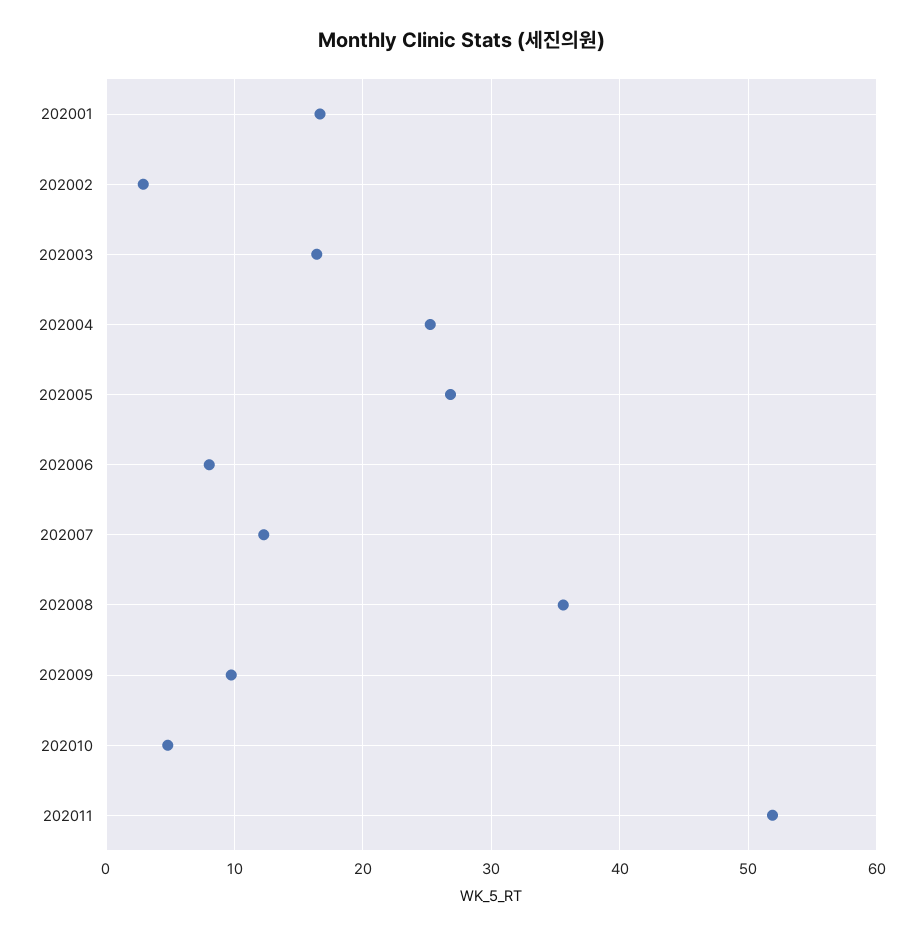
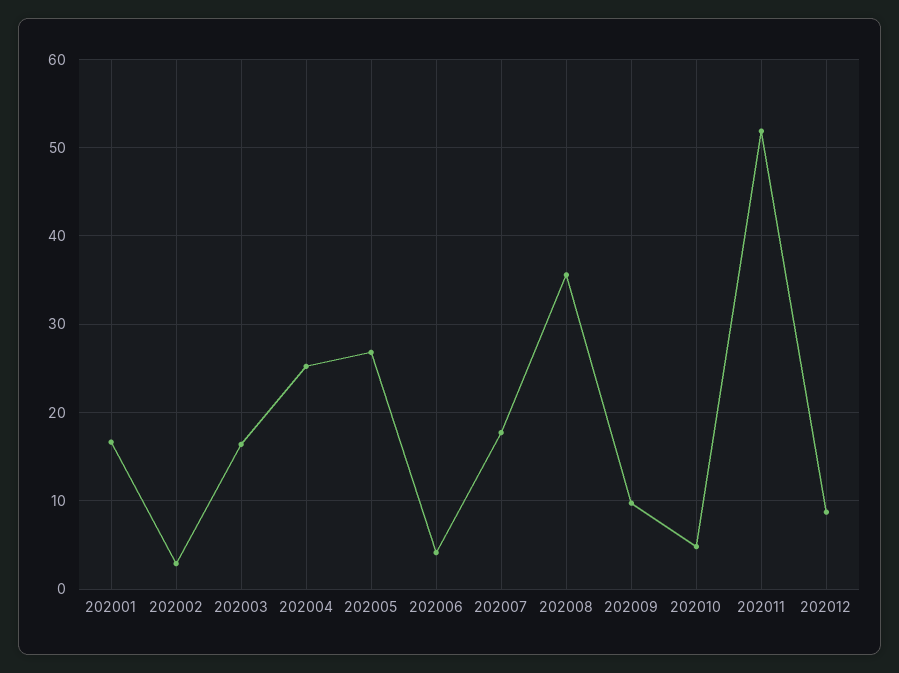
202006: 8 -> 4
202007: 12 -> 18
202012: none -> 9

